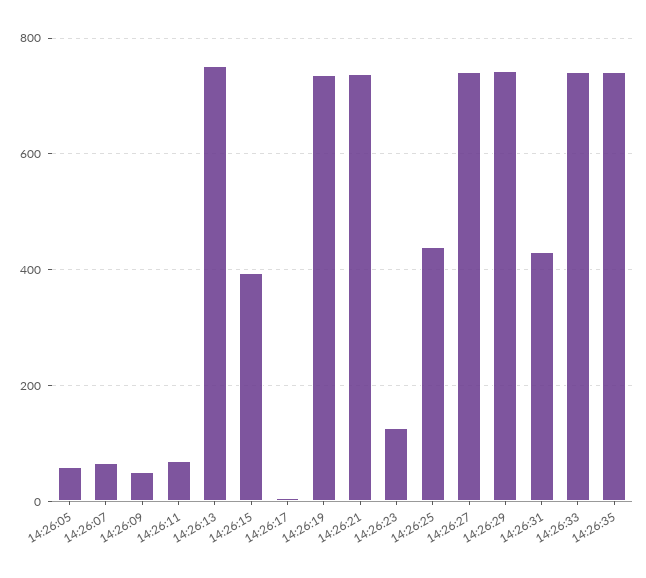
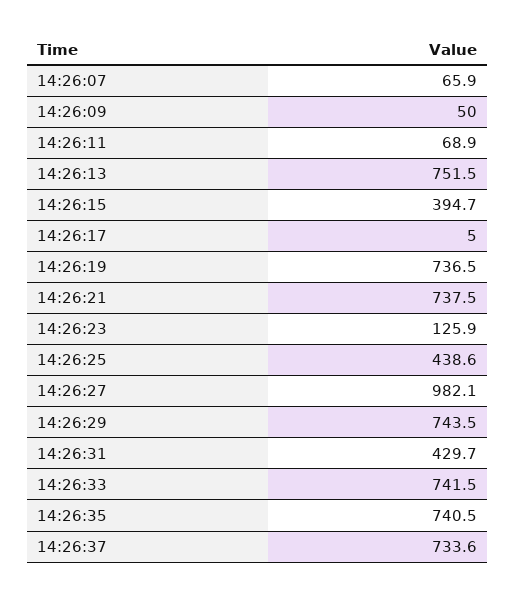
14:26:05: 60 -> none
14:26:27: 740 -> 982.1
14:26:37: none -> 733.6

